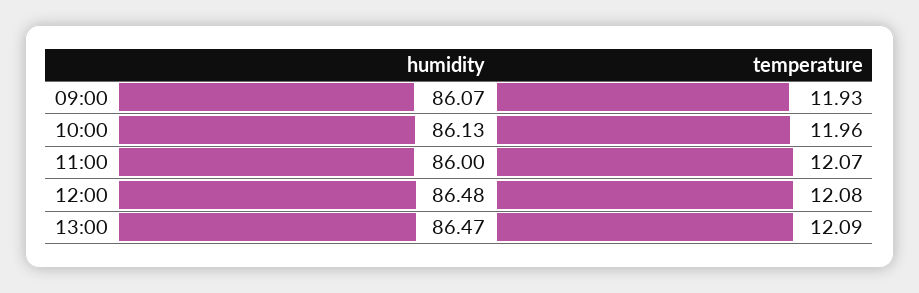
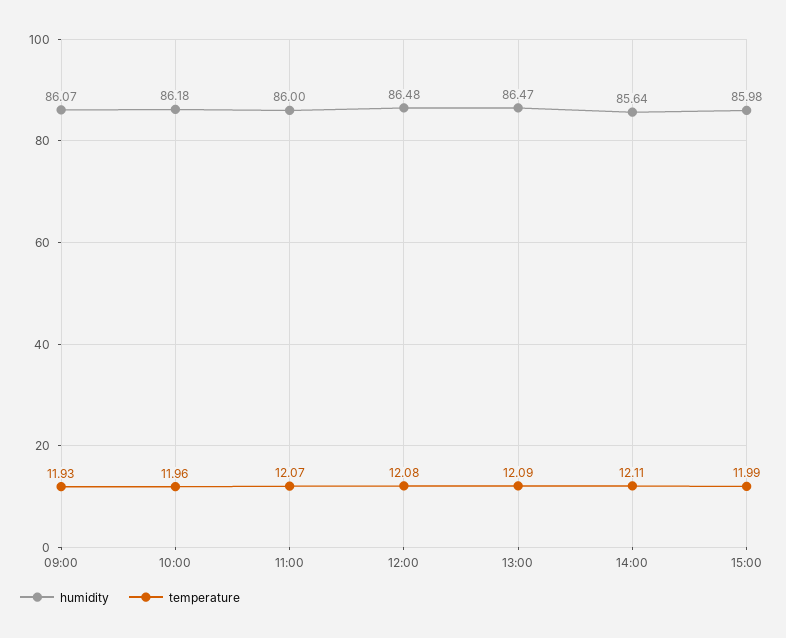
humidity, 10:00: 86.13 -> 86.18
humidity, 14:00: none -> 85.64
temperature, 14:00: none -> 12.11
humidity, 15:00: none -> 85.98
temperature, 15:00: none -> 11.99

